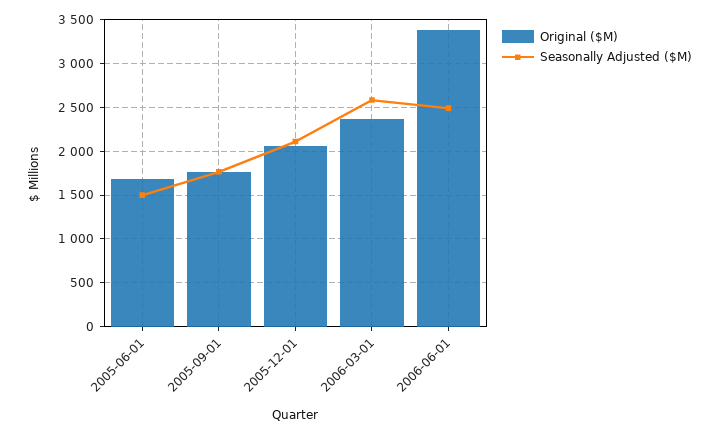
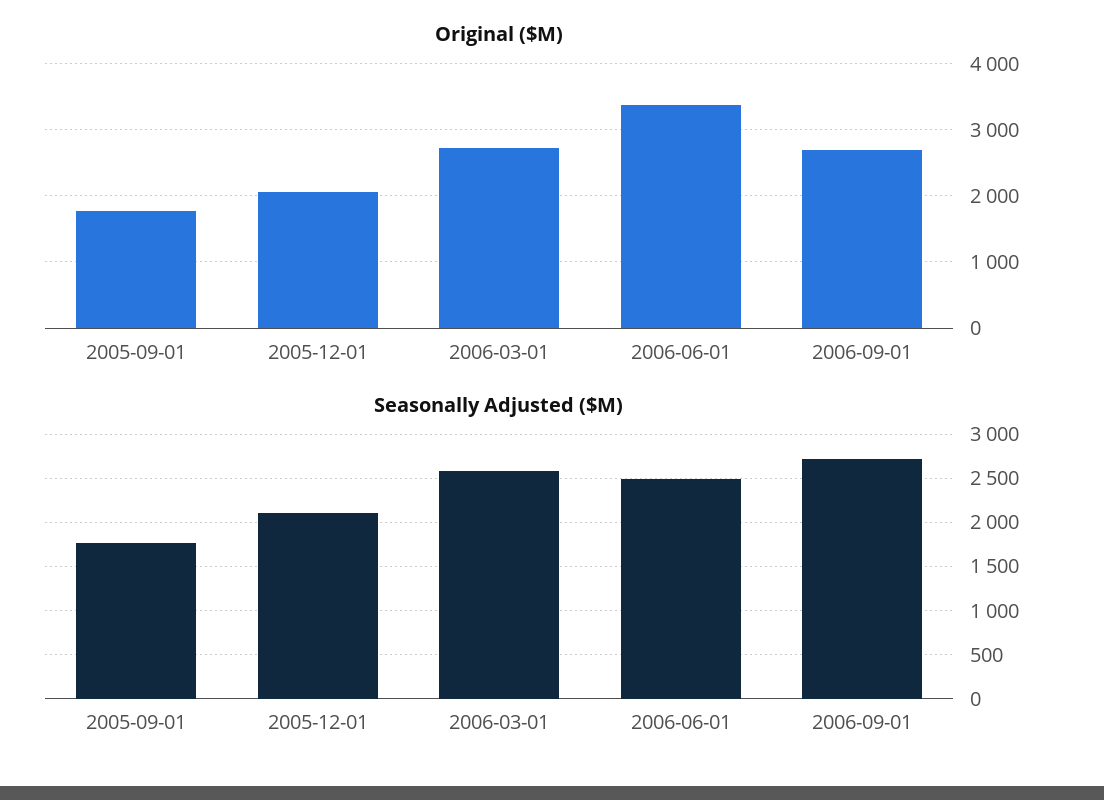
Original ($M), 2005-06-01: 1700 -> none
Seasonally Adjusted ($M), 2005-06-01: 1500 -> none
Original ($M), 2006-03-01: 2400 -> 2700
Original ($M), 2006-09-01: none -> 2700
Seasonally Adjusted ($M), 2006-09-01: none -> 2700

